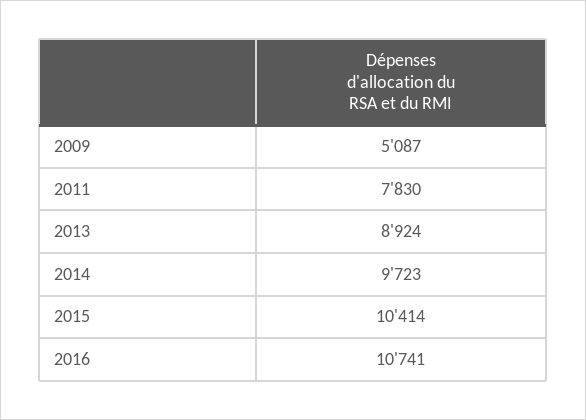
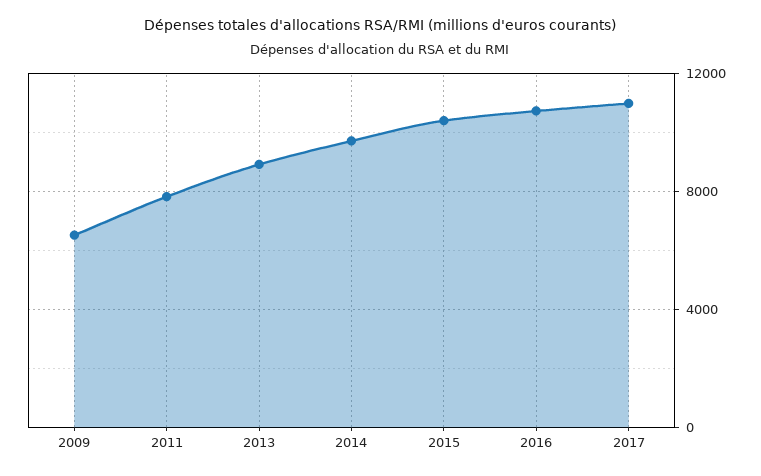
2009: 5087 -> 6500
2017: none -> 11000

